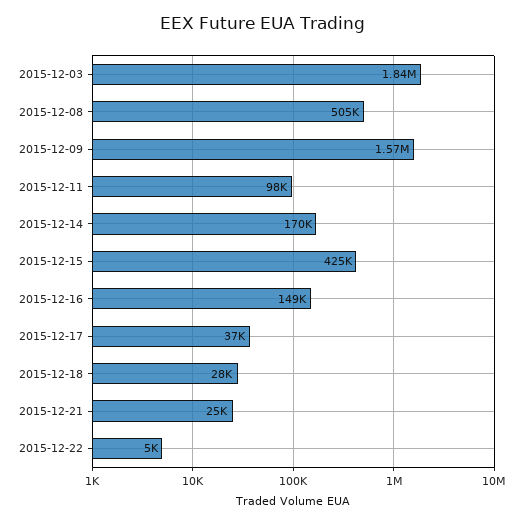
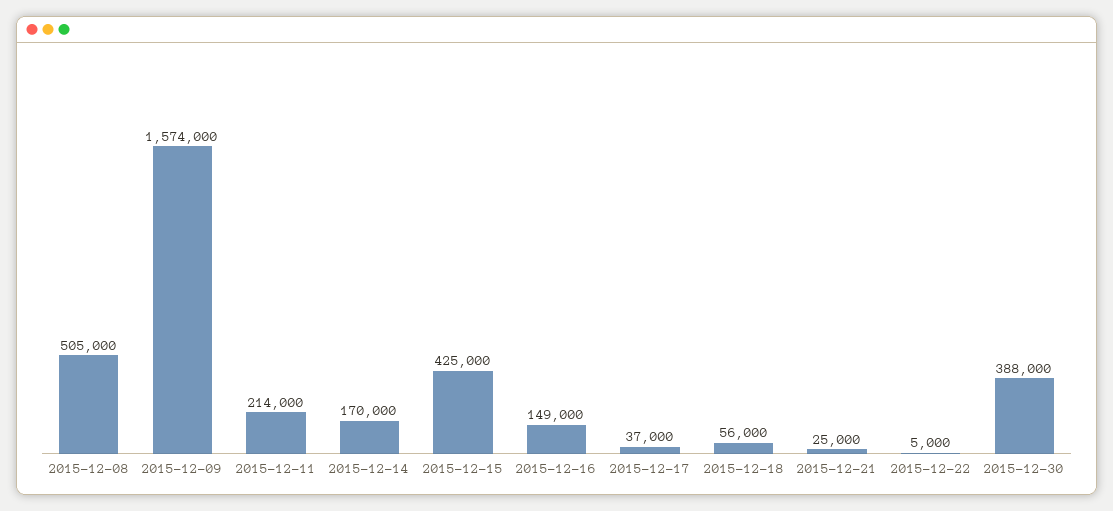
2015-12-03: 1840000 -> none
2015-12-11: 98000 -> 214000
2015-12-18: 28000 -> 56000
2015-12-30: none -> 388000

